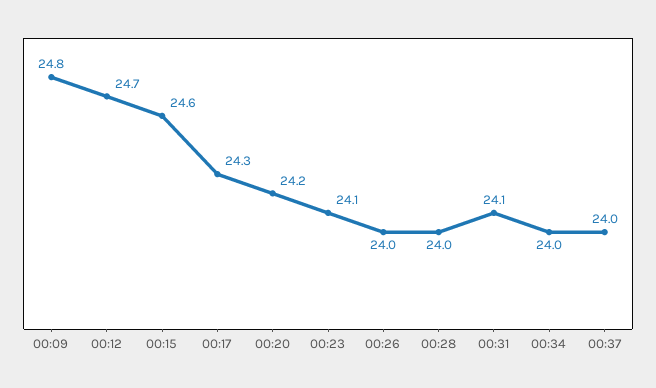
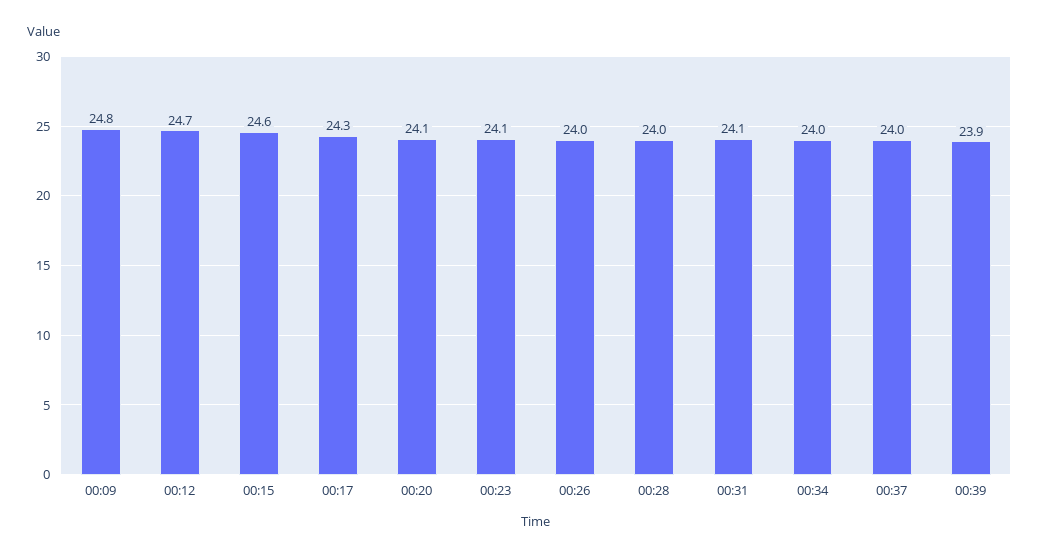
00:20: 24.2 -> 24.1
00:39: none -> 23.9

